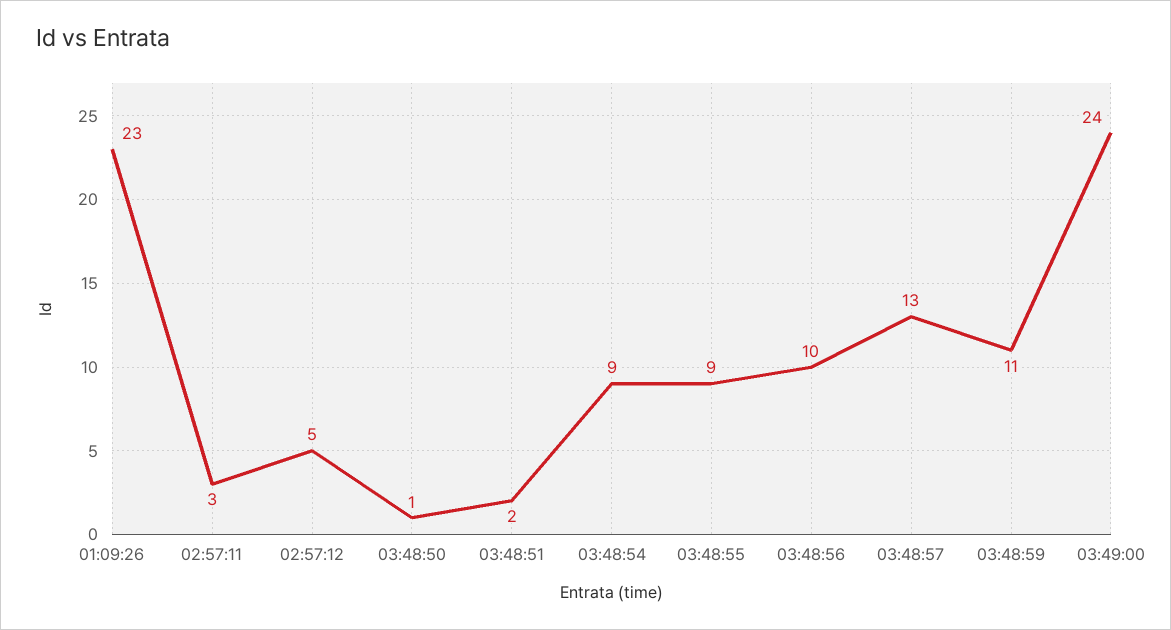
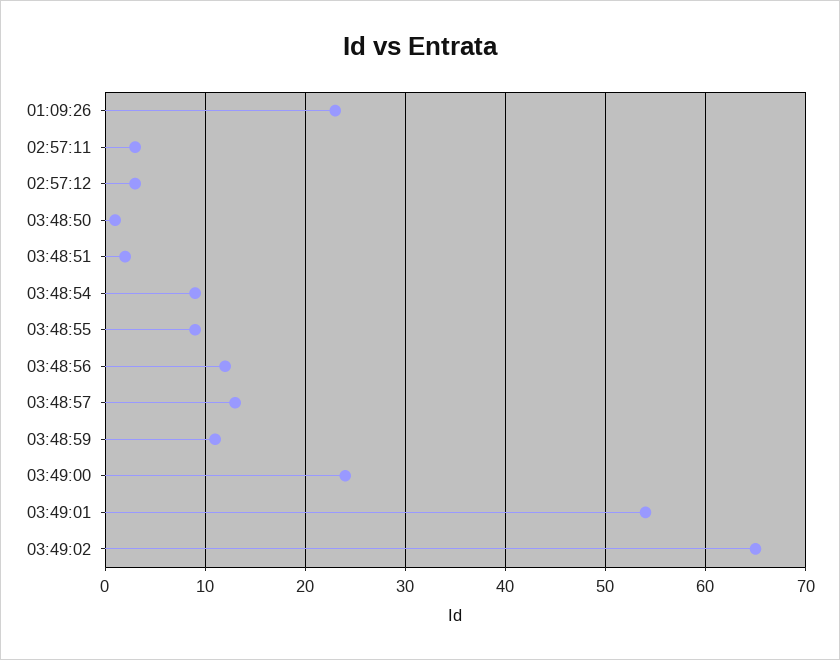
02:57:12: 5 -> 3
03:48:56: 10 -> 12
03:49:01: none -> 54
03:49:02: none -> 65

